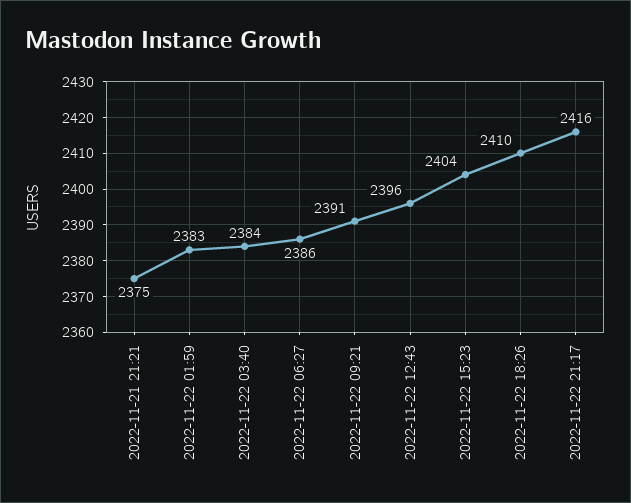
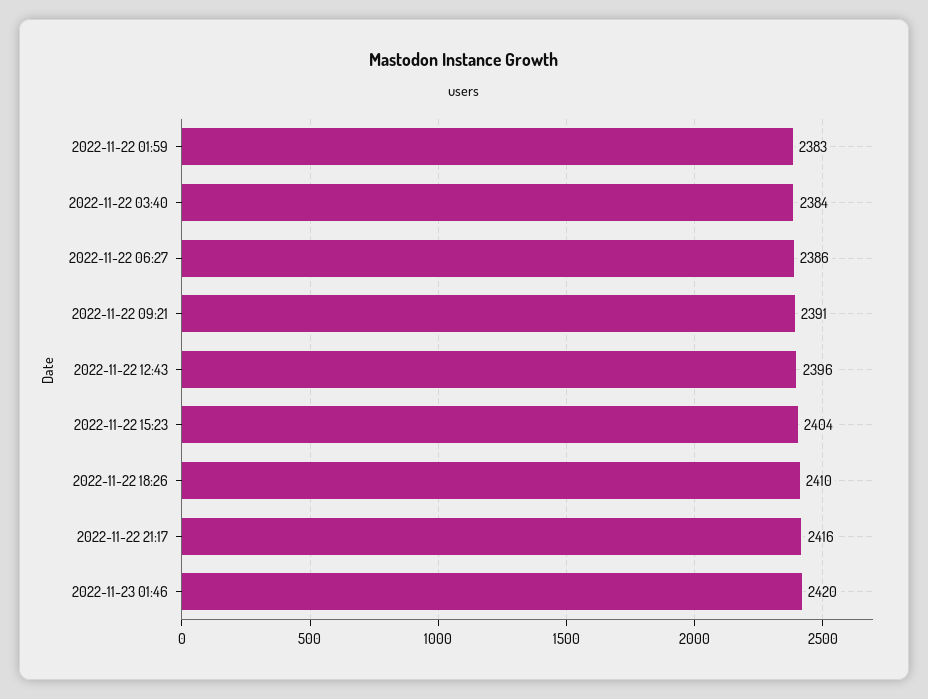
2022-11-21 21:21: 2375 -> none
2022-11-23 01:46: none -> 2420

